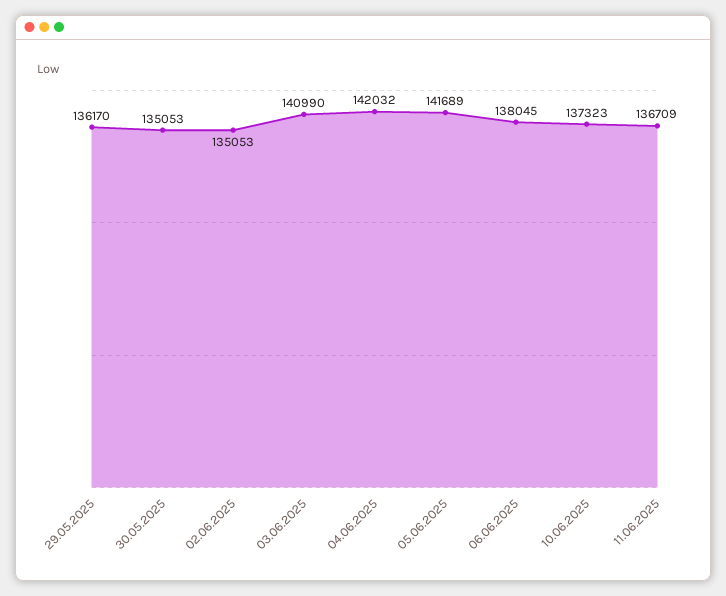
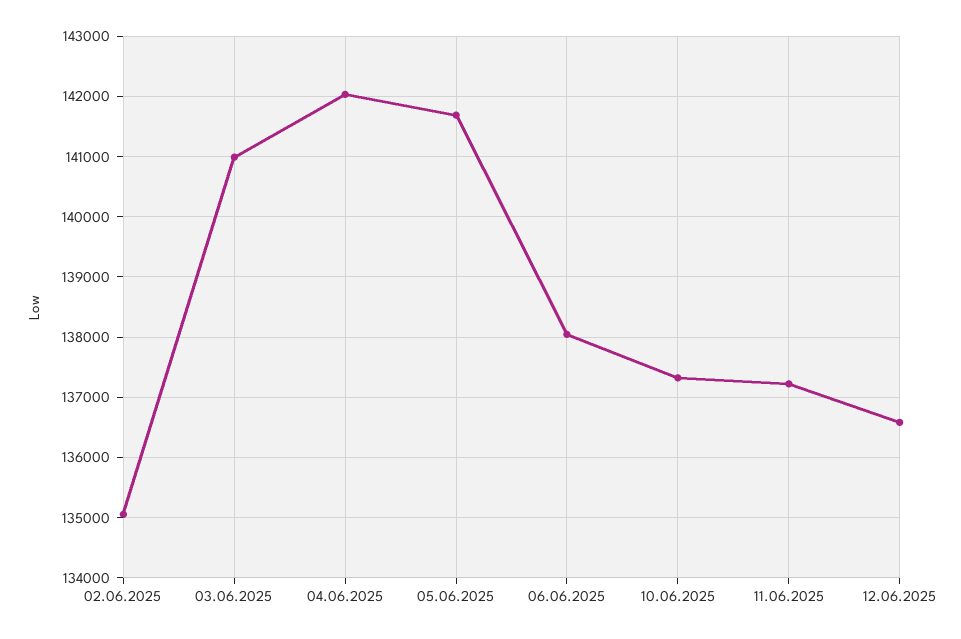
29.05.2025: 136170 -> none
30.05.2025: 135053 -> none
11.06.2025: 136709 -> 137200
12.06.2025: none -> 136600

